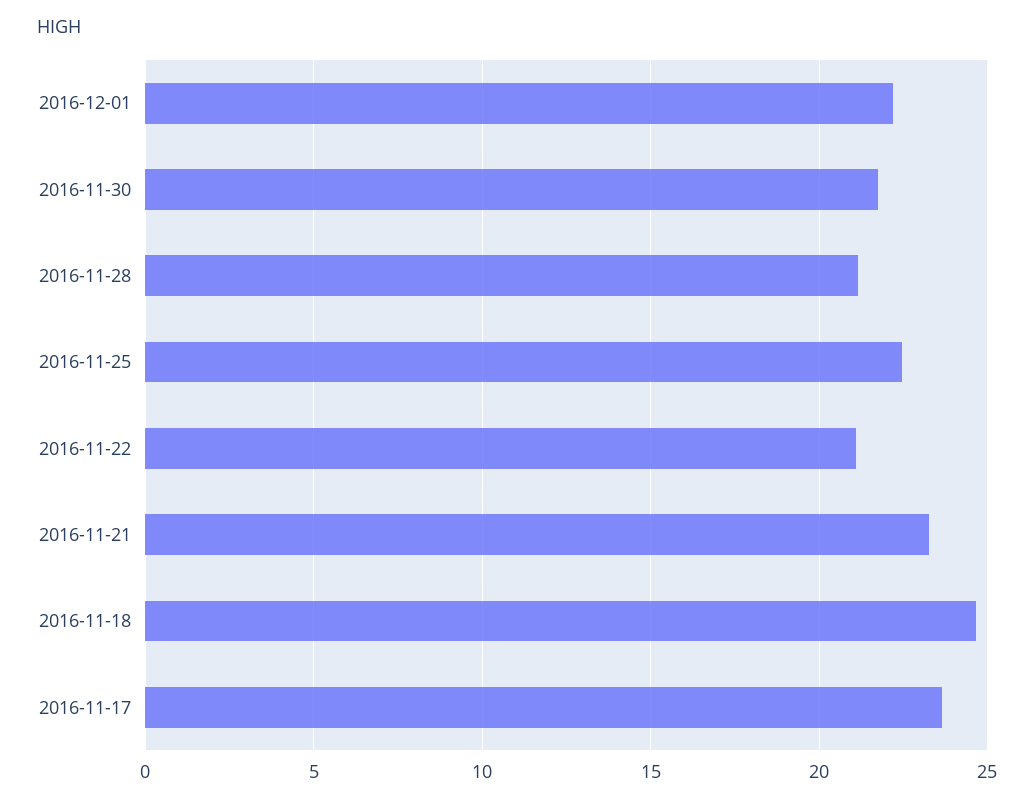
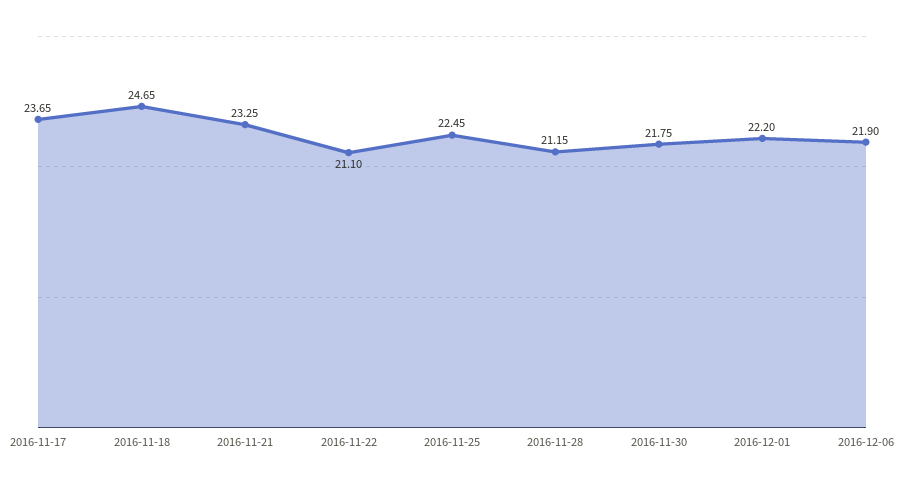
2016-12-06: none -> 21.9

